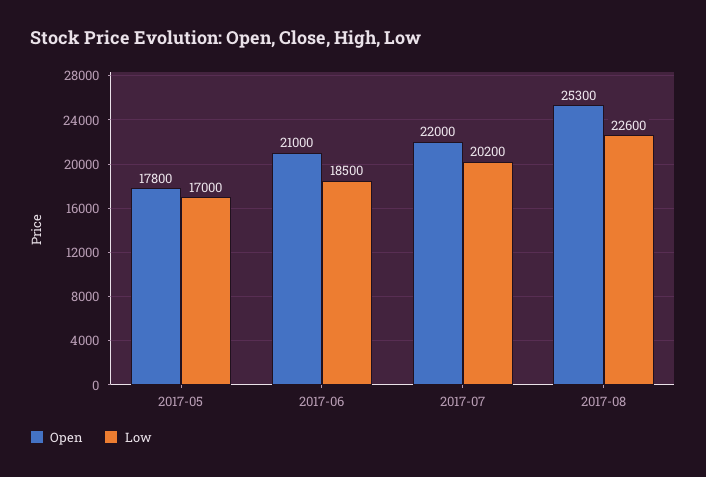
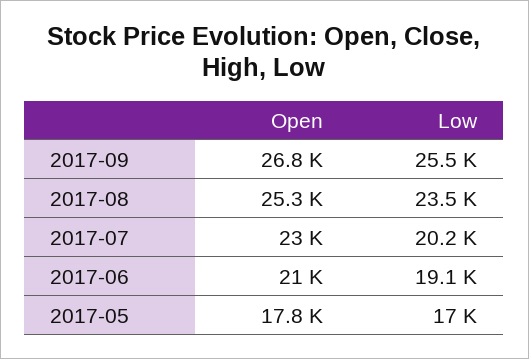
Low, 2017-06: 18500 -> 19100
Open, 2017-07: 22000 -> 23000
Low, 2017-08: 22600 -> 23500
Open, 2017-09: none -> 26800
Low, 2017-09: none -> 25500

